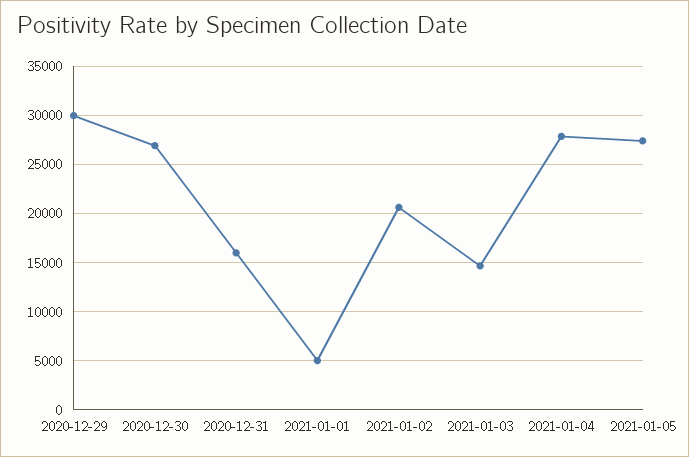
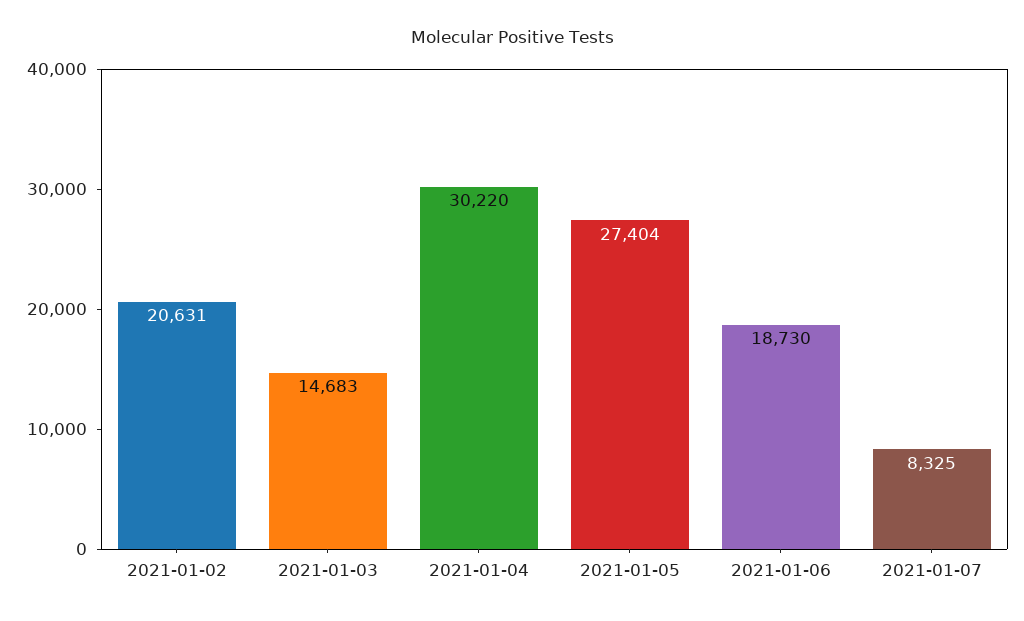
2020-12-29: 30000 -> none
2020-12-30: 27000 -> none
2020-12-31: 16000 -> none
2021-01-01: 5000 -> none
2021-01-04: 28000 -> 30220
2021-01-06: none -> 18730
2021-01-07: none -> 8325

